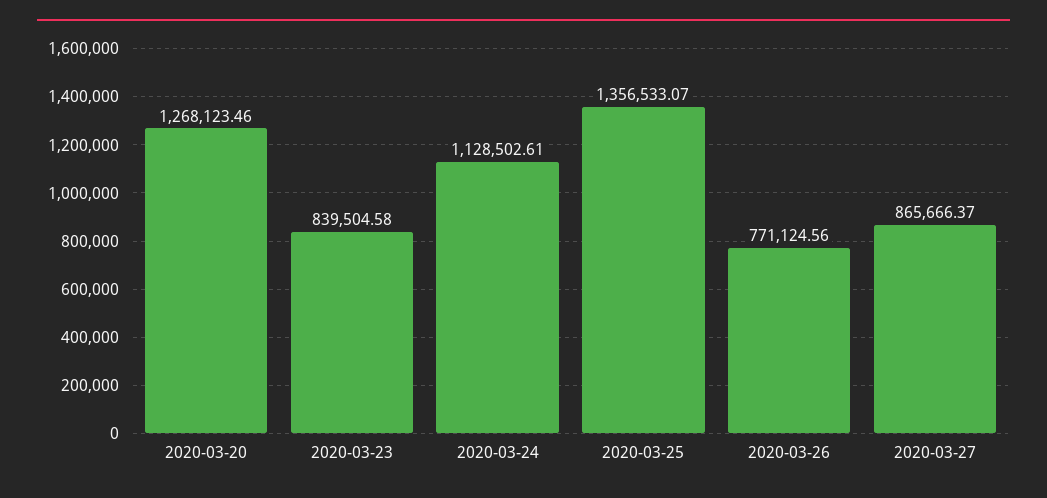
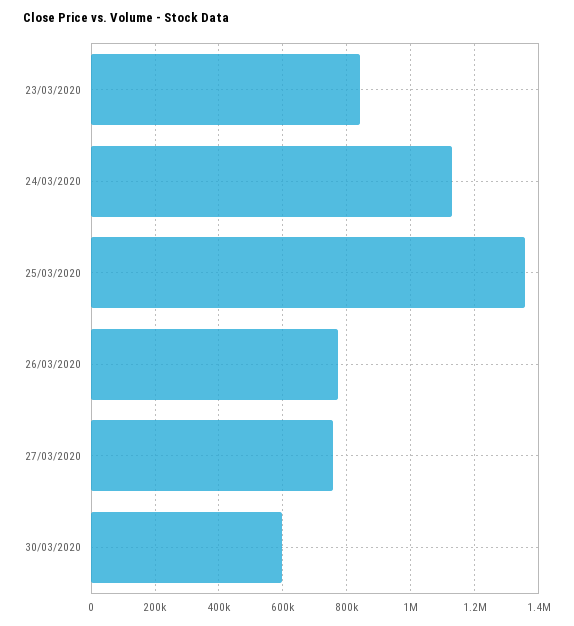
2020-03-20: 1268123.46 -> none
2020-03-27: 865666.37 -> 760000
30/03/2020: none -> 600000

